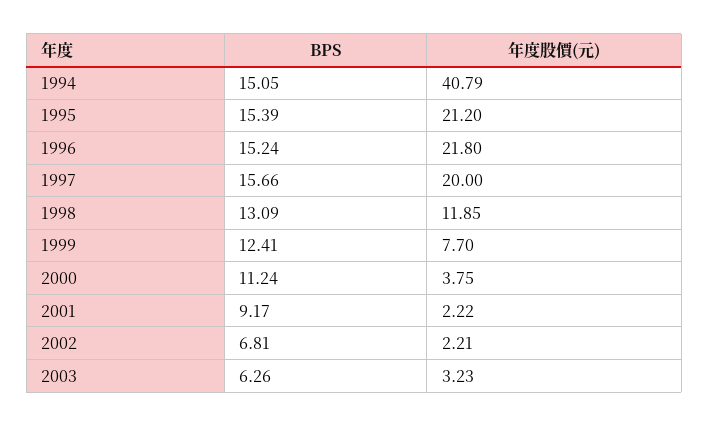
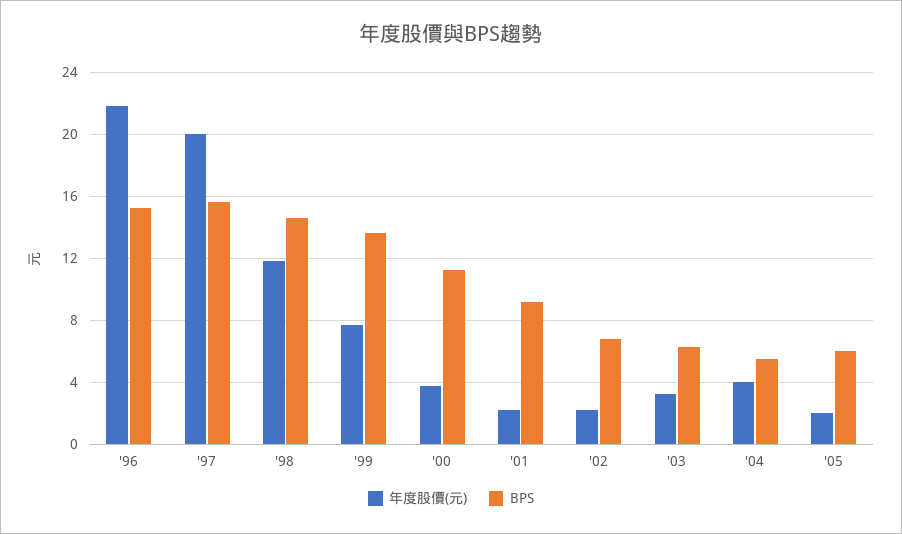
BPS, 1994: 15.05 -> none
年度股價(元), 1994: 40.79 -> none
BPS, 1995: 15.39 -> none
年度股價(元), 1995: 21.2 -> none
BPS, 1998: 13.09 -> 14.5
BPS, 1999: 12.41 -> 13.5
年度股價(元), '04: none -> 4
BPS, '04: none -> 5.5
年度股價(元), '05: none -> 2
BPS, '05: none -> 6

